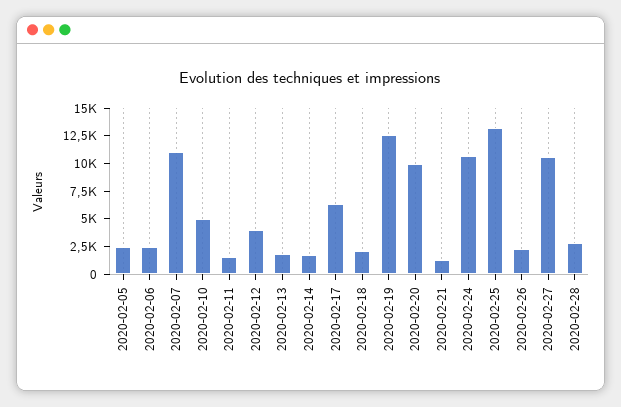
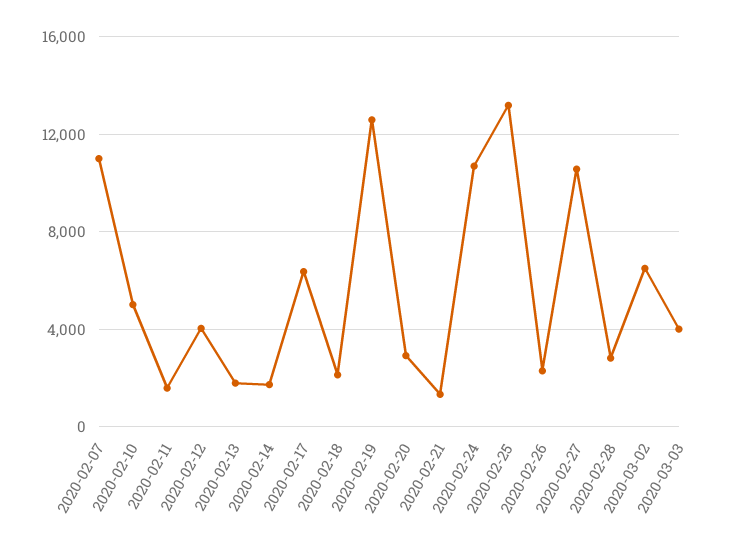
2020-02-05: 2500 -> none
2020-02-06: 2500 -> none
2020-02-20: 10000 -> 3000
2020-03-02: none -> 6500
2020-03-03: none -> 4000

